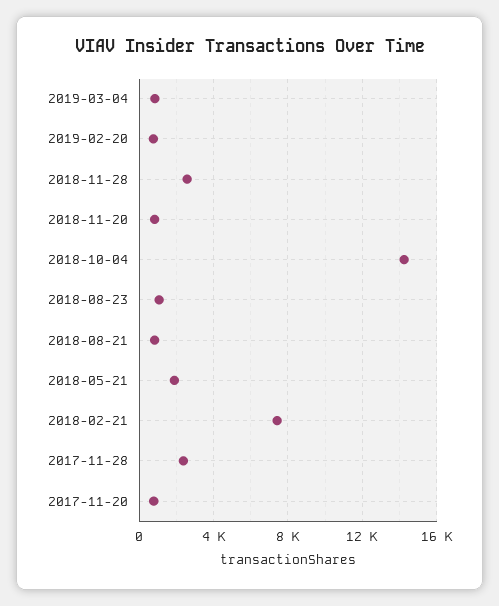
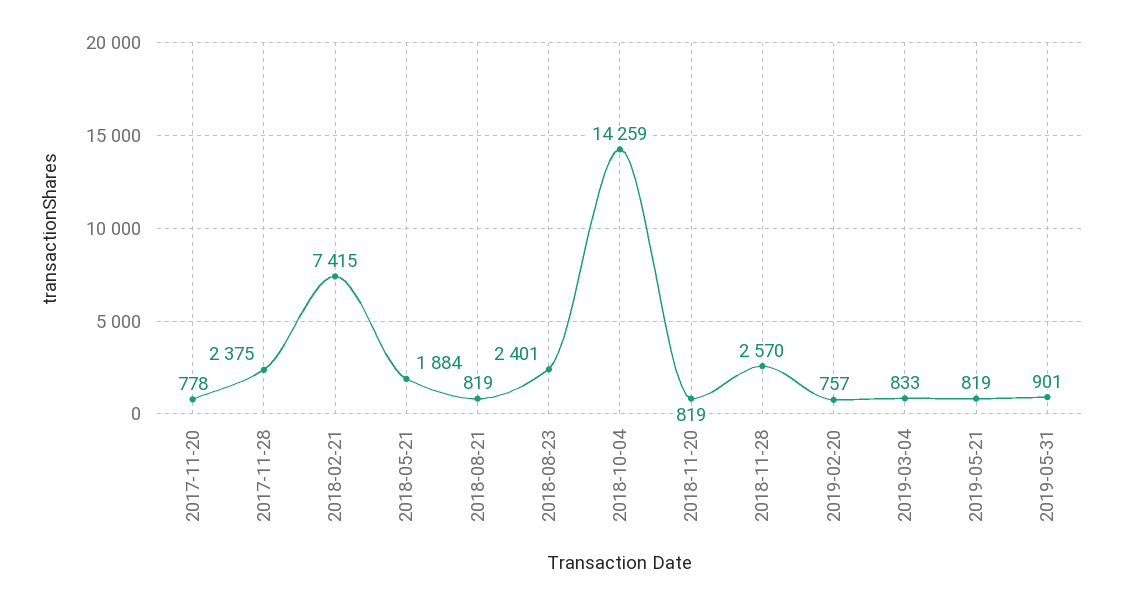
2018-08-23: 1000 -> 2401
2019-05-21: none -> 819
2019-05-31: none -> 901

